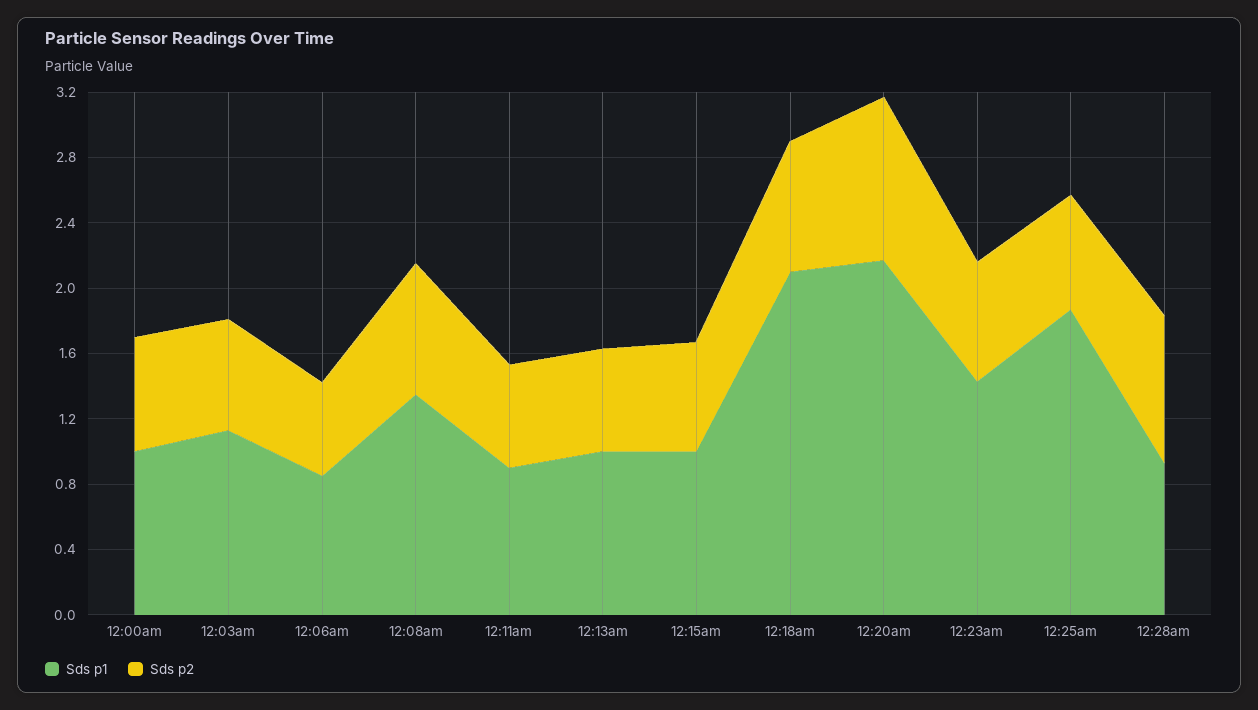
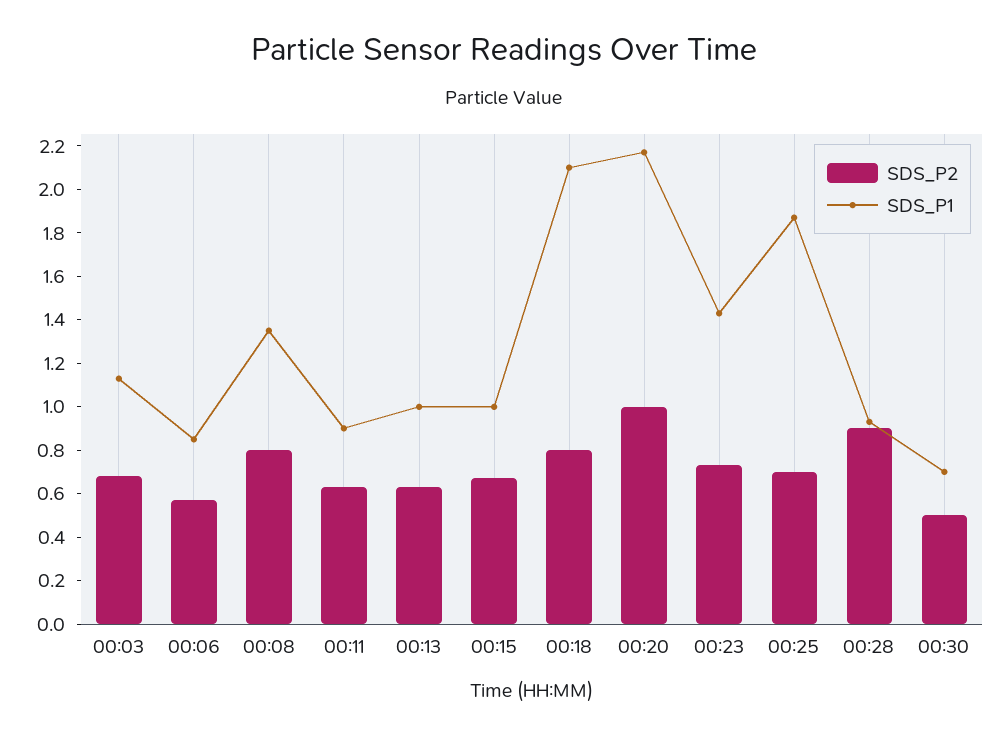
Sds p1, 12:00am: 1 -> none
Sds p2, 12:00am: 0.7 -> none
Sds p2, 00:30: none -> 0.5
Sds p1, 00:30: none -> 0.7

